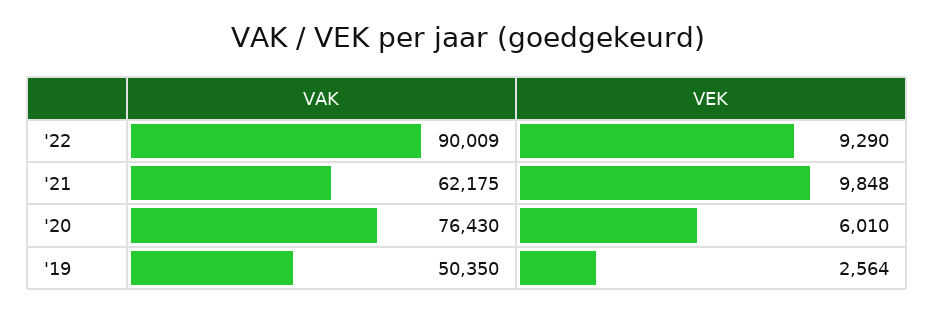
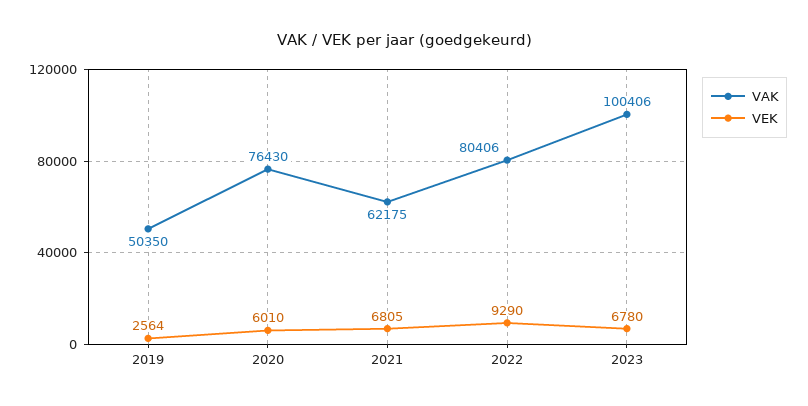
VAK, '22: 90009 -> 80406
VEK, '21: 9848 -> 6805
VAK, 2023: none -> 100406
VEK, 2023: none -> 6780

